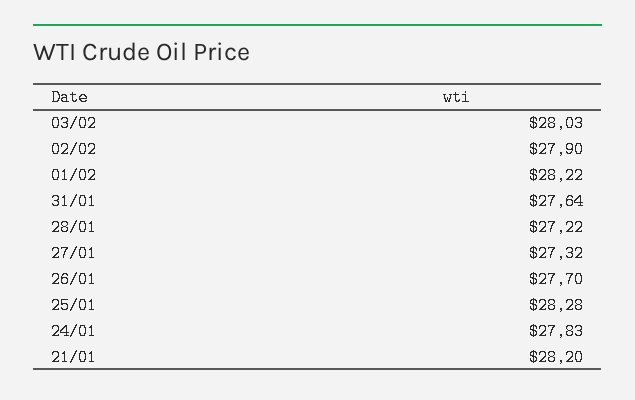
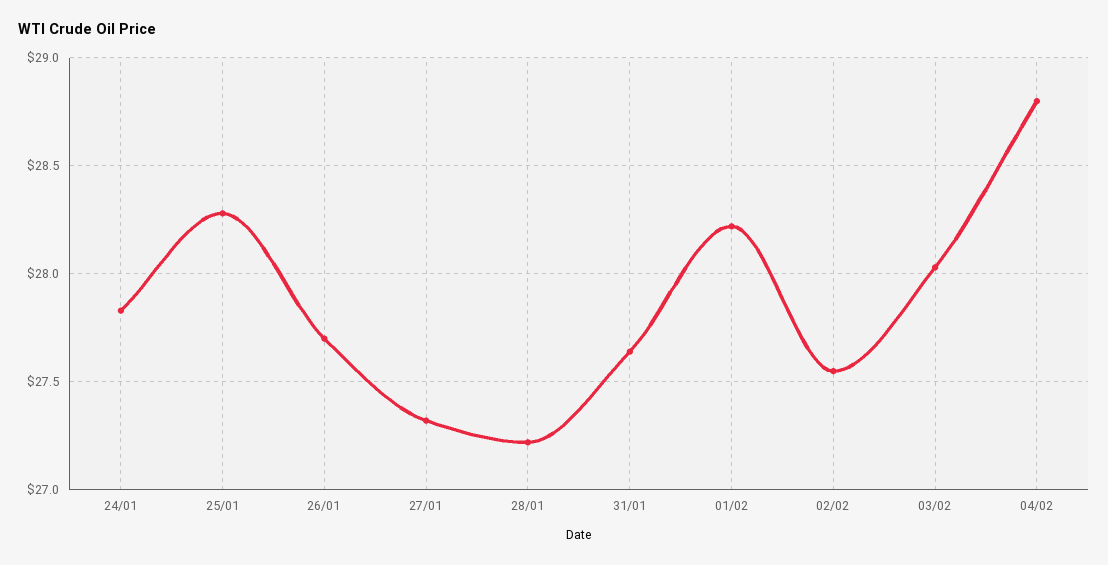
02/02: 27.9 -> 27.55
21/01: 28.2 -> none
04/02: none -> 28.8

